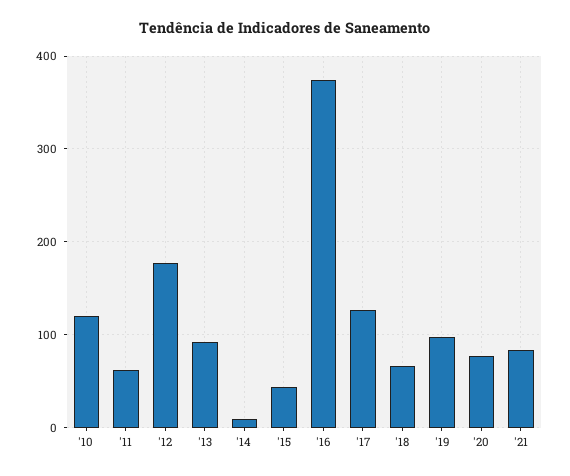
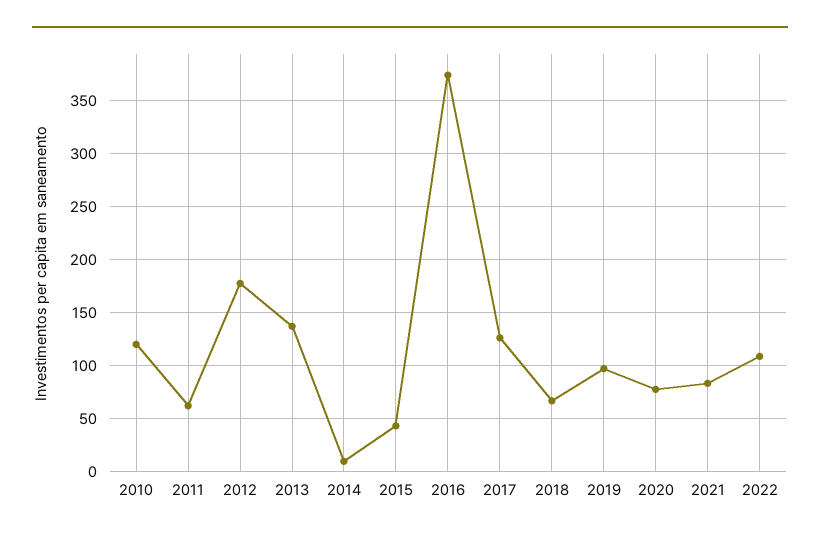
'13: 90 -> 140
2022: none -> 110

